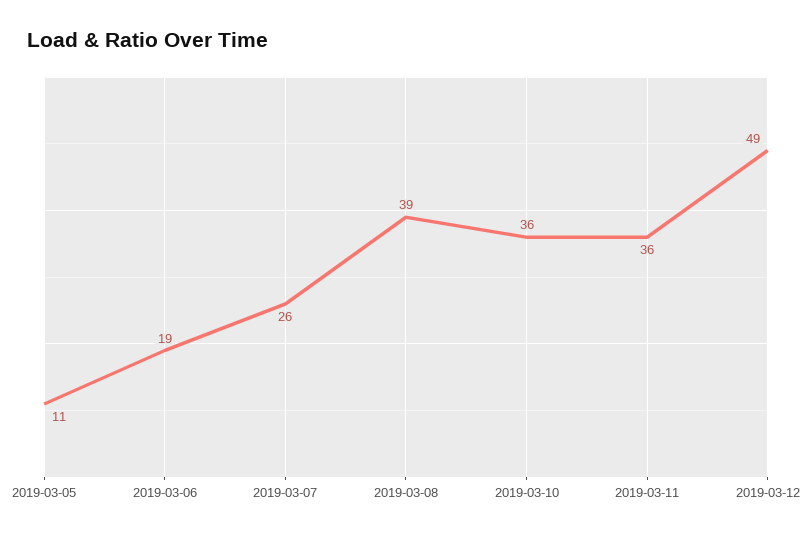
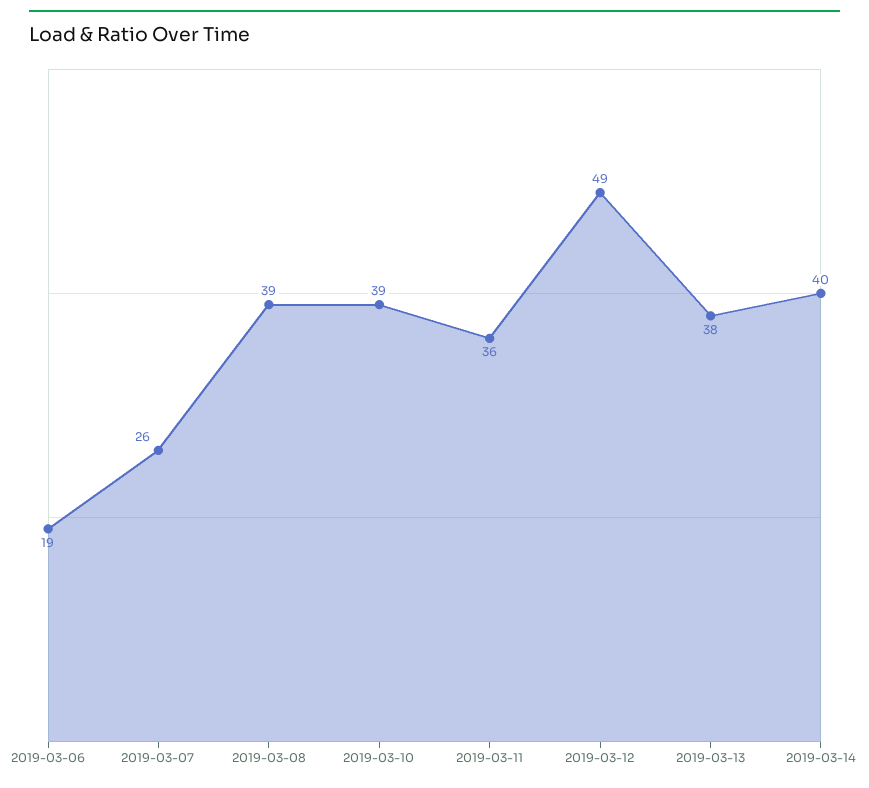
2019-03-05: 11 -> none
2019-03-10: 36 -> 39
2019-03-13: none -> 38
2019-03-14: none -> 40

